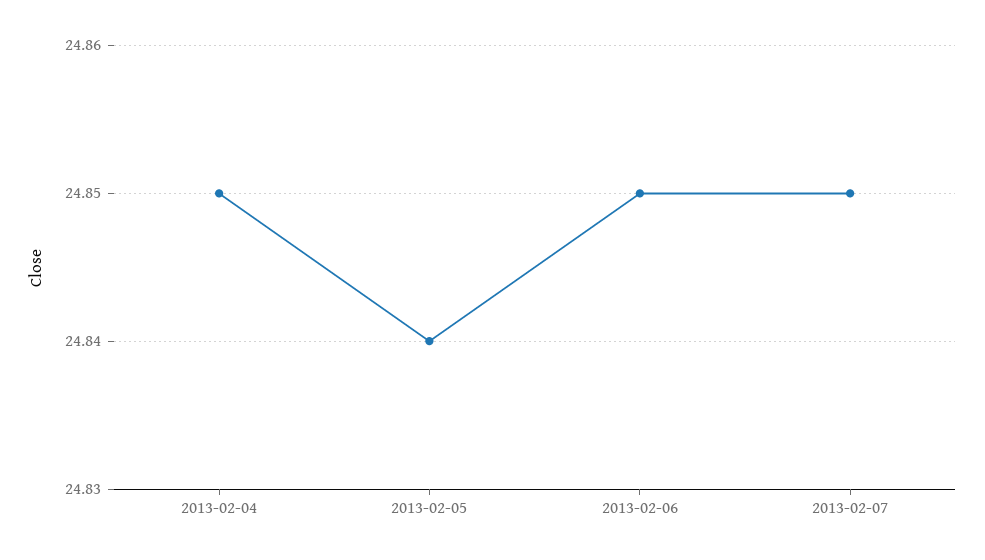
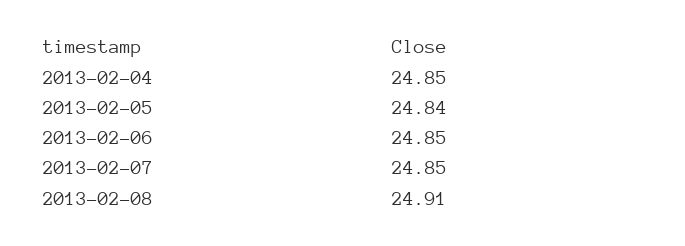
2013-02-08: none -> 24.91

